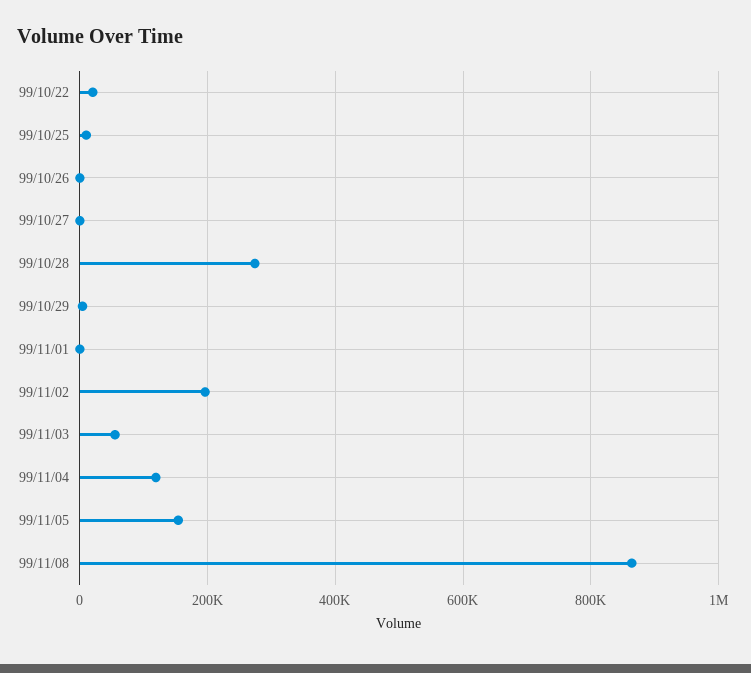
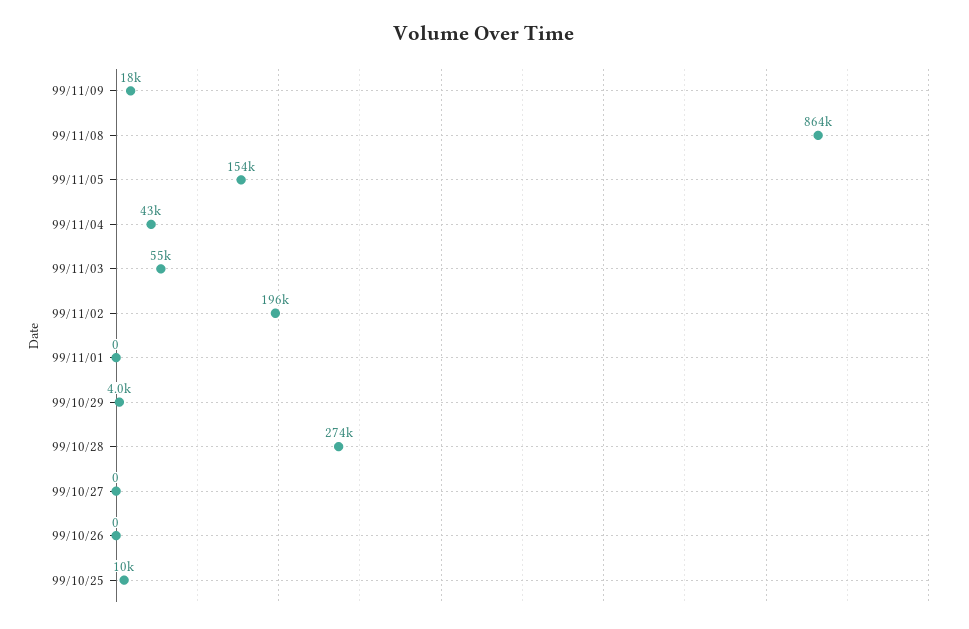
99/10/22: 20000 -> none
99/11/04: 120000 -> 43000
99/11/09: none -> 18000

